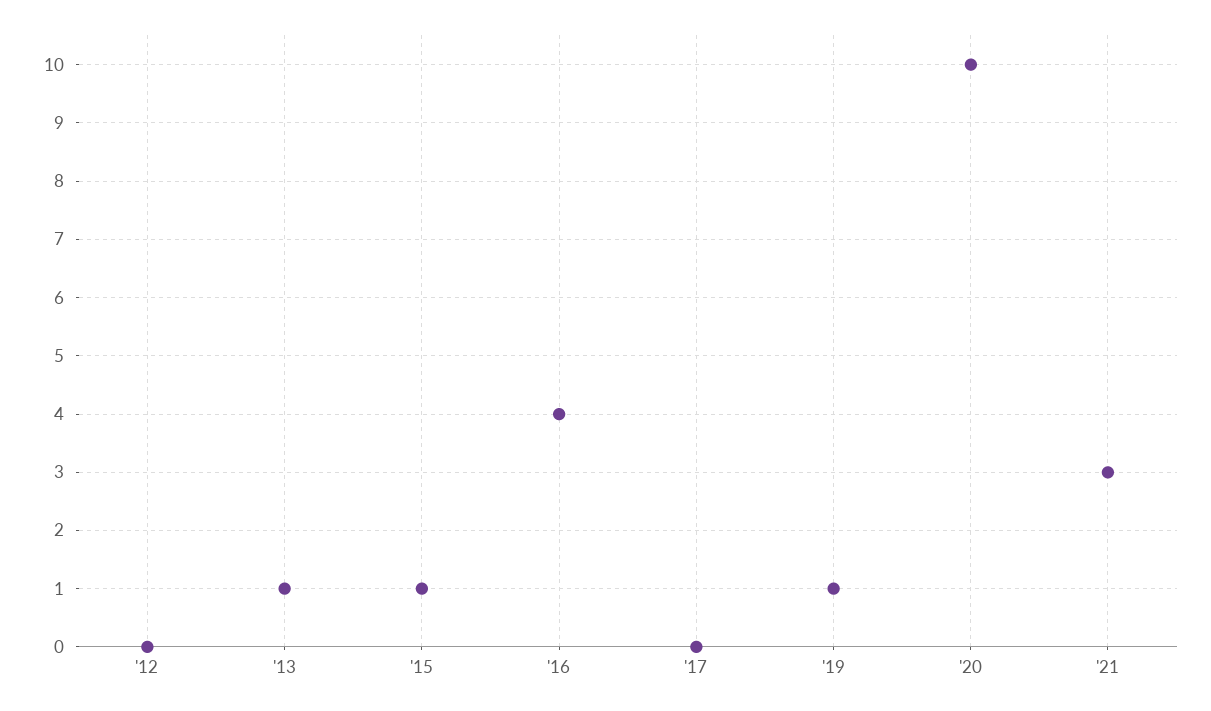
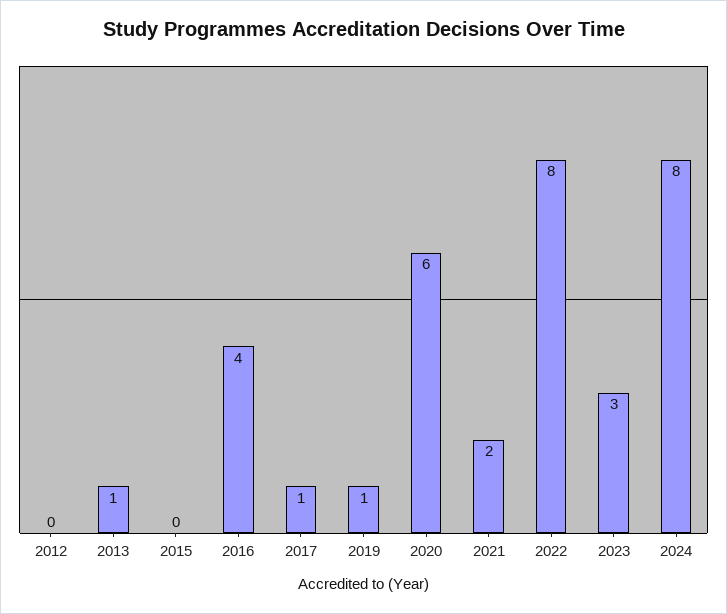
'15: 1 -> 0
'17: 0 -> 1
'20: 10 -> 6
'21: 3 -> 2
2022: none -> 8
2023: none -> 3
2024: none -> 8

